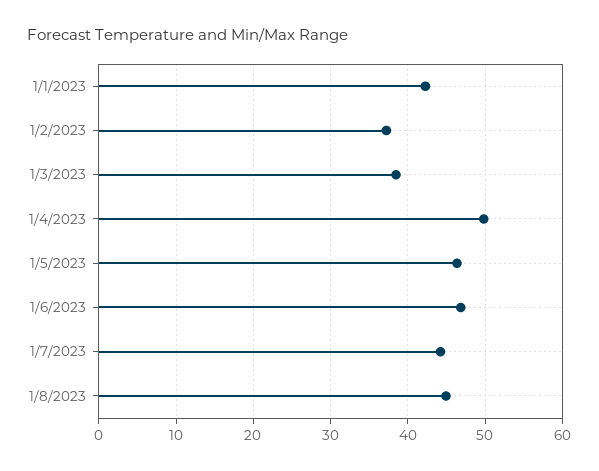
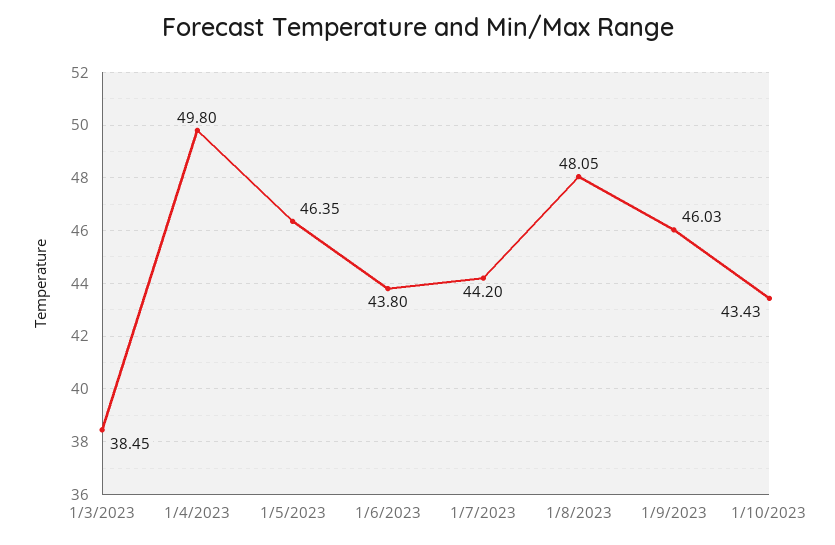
1/1/2023: 42 -> none
1/2/2023: 37 -> none
1/6/2023: 47 -> 43.8
1/8/2023: 45 -> 48.05
1/9/2023: none -> 46.03
1/10/2023: none -> 43.43

